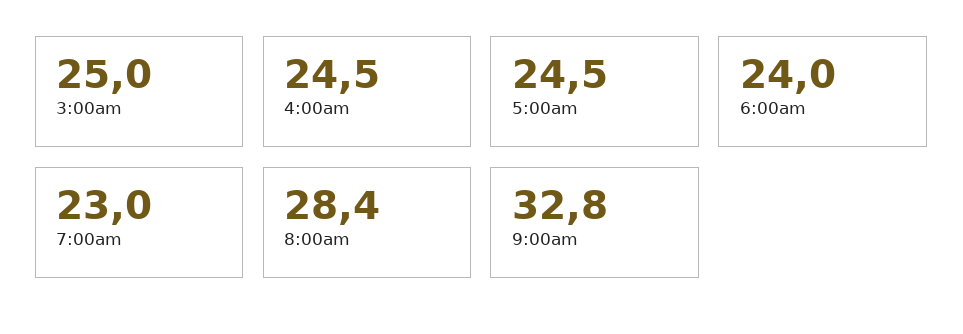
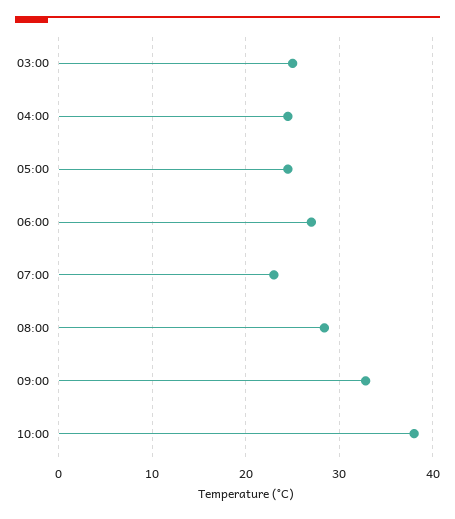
6:00am: 24 -> 27
10:00: none -> 38

